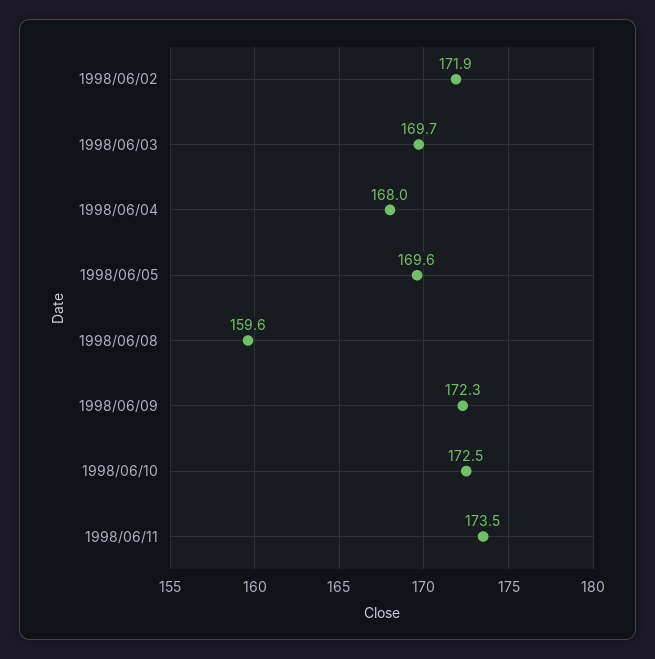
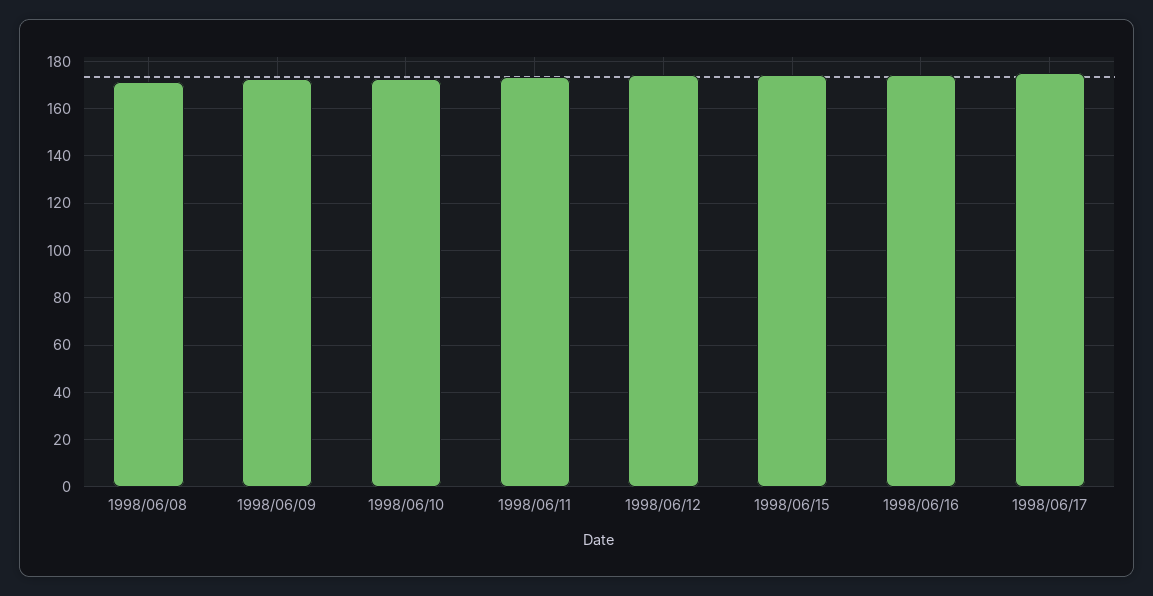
1998/06/02: 171.9 -> none
1998/06/03: 169.7 -> none
1998/06/04: 168 -> none
1998/06/05: 169.6 -> none
1998/06/08: 159.6 -> 170
1998/06/12: none -> 175
1998/06/15: none -> 175
1998/06/16: none -> 175
1998/06/17: none -> 175

